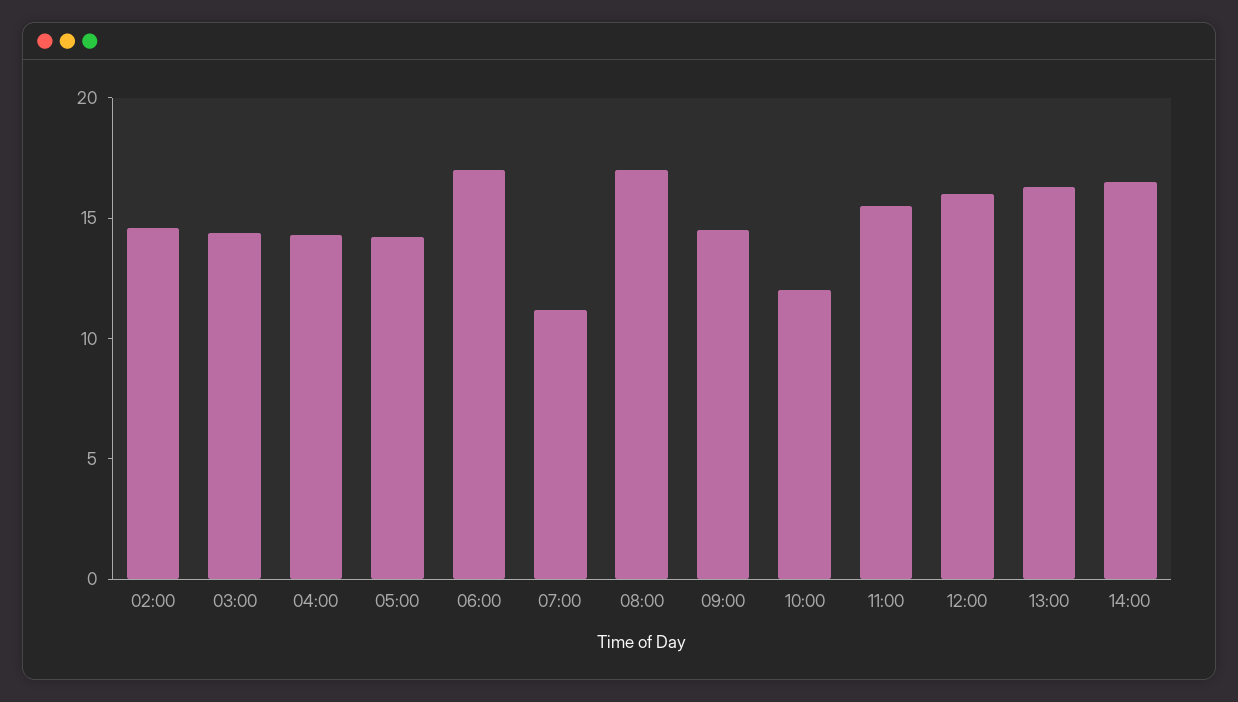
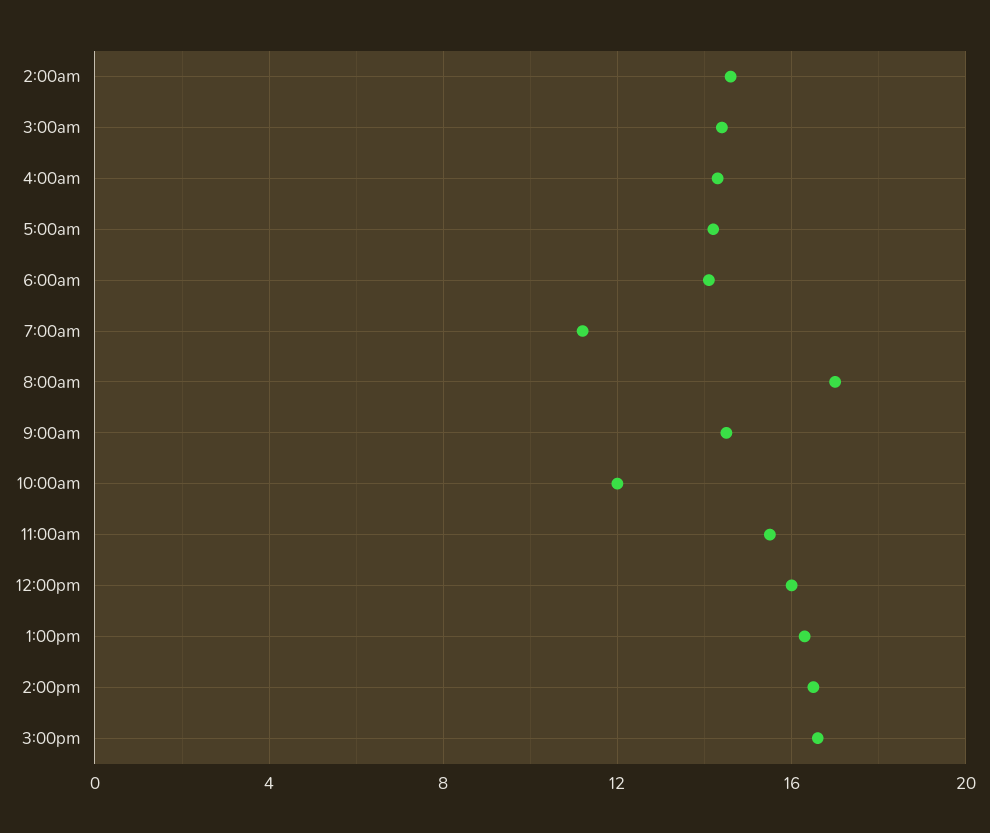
06:00: 17 -> 14
3:00pm: none -> 16.5

